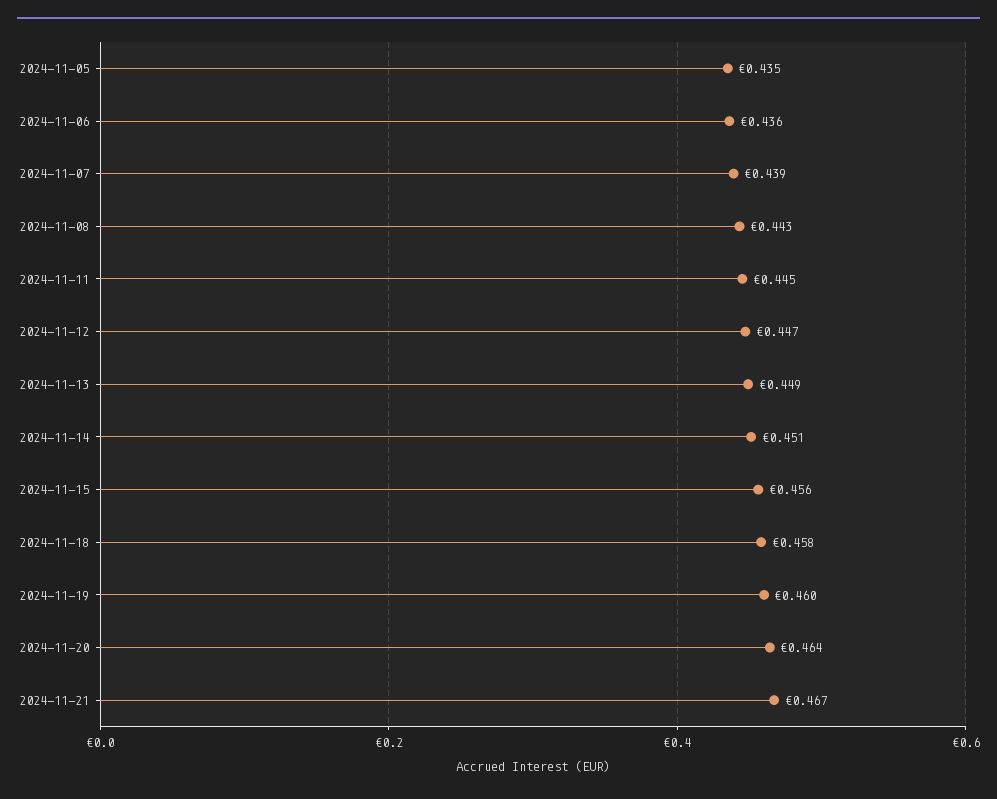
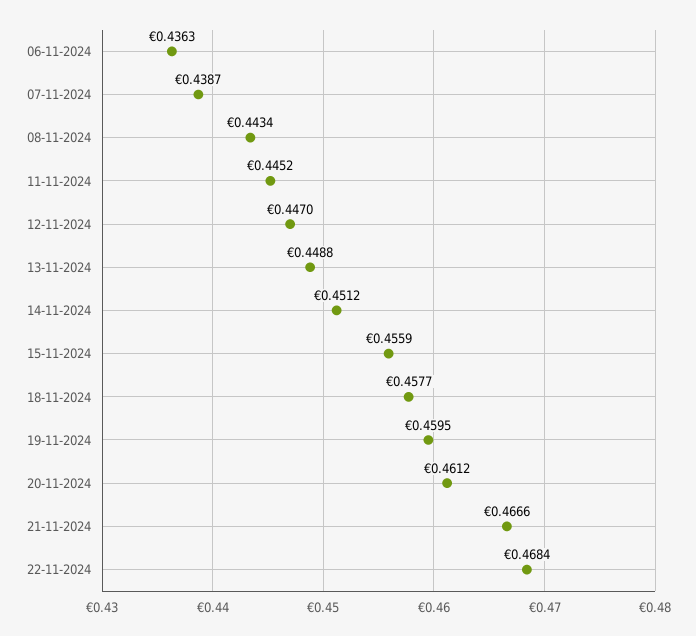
2024-11-05: 0.435 -> none
2024-11-20: 0.464 -> 0.4612
22-11-2024: none -> 0.4684

